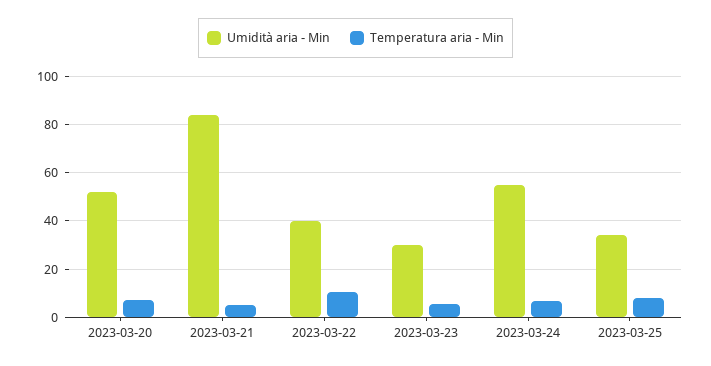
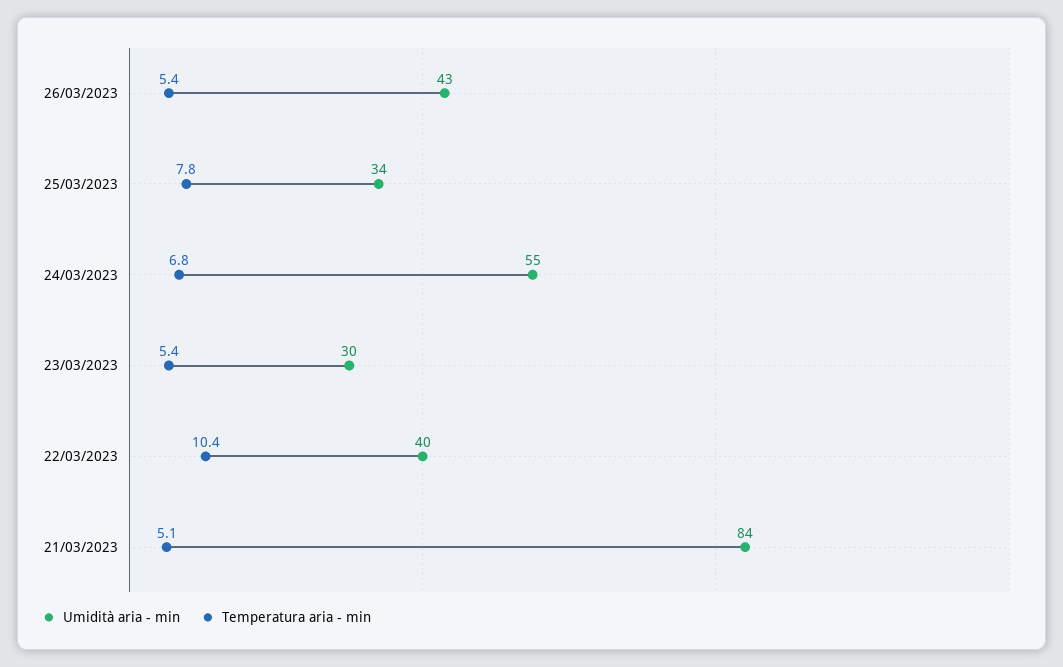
Umidità aria - Min, 2023-03-20: 52.5 -> none
Temperatura aria - Min, 2023-03-20: 7.5 -> none
Umidità aria - Min, 26/03/2023: none -> 43
Temperatura aria - Min, 26/03/2023: none -> 5.4

